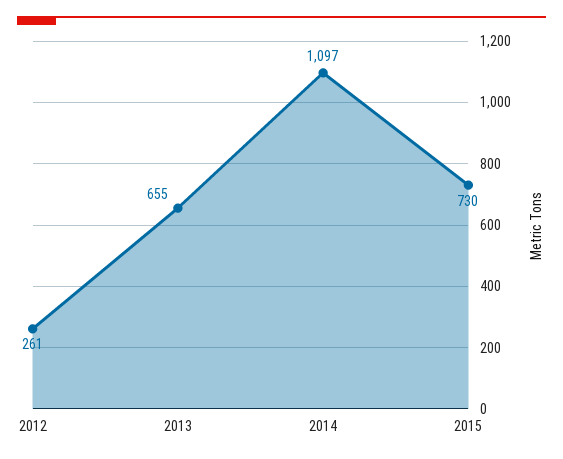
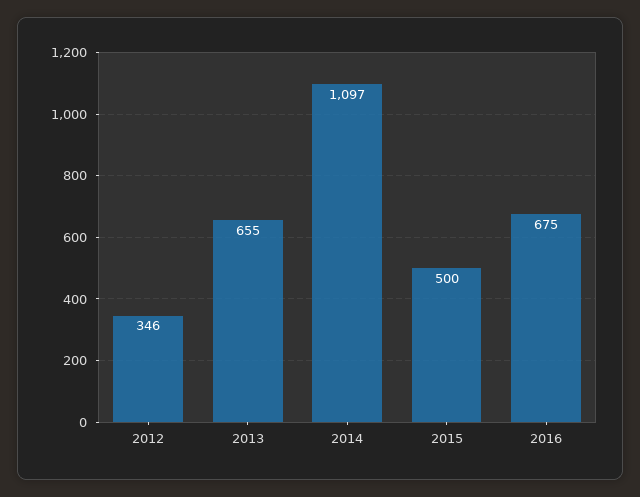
2012: 261 -> 346
2015: 730 -> 500
2016: none -> 675

